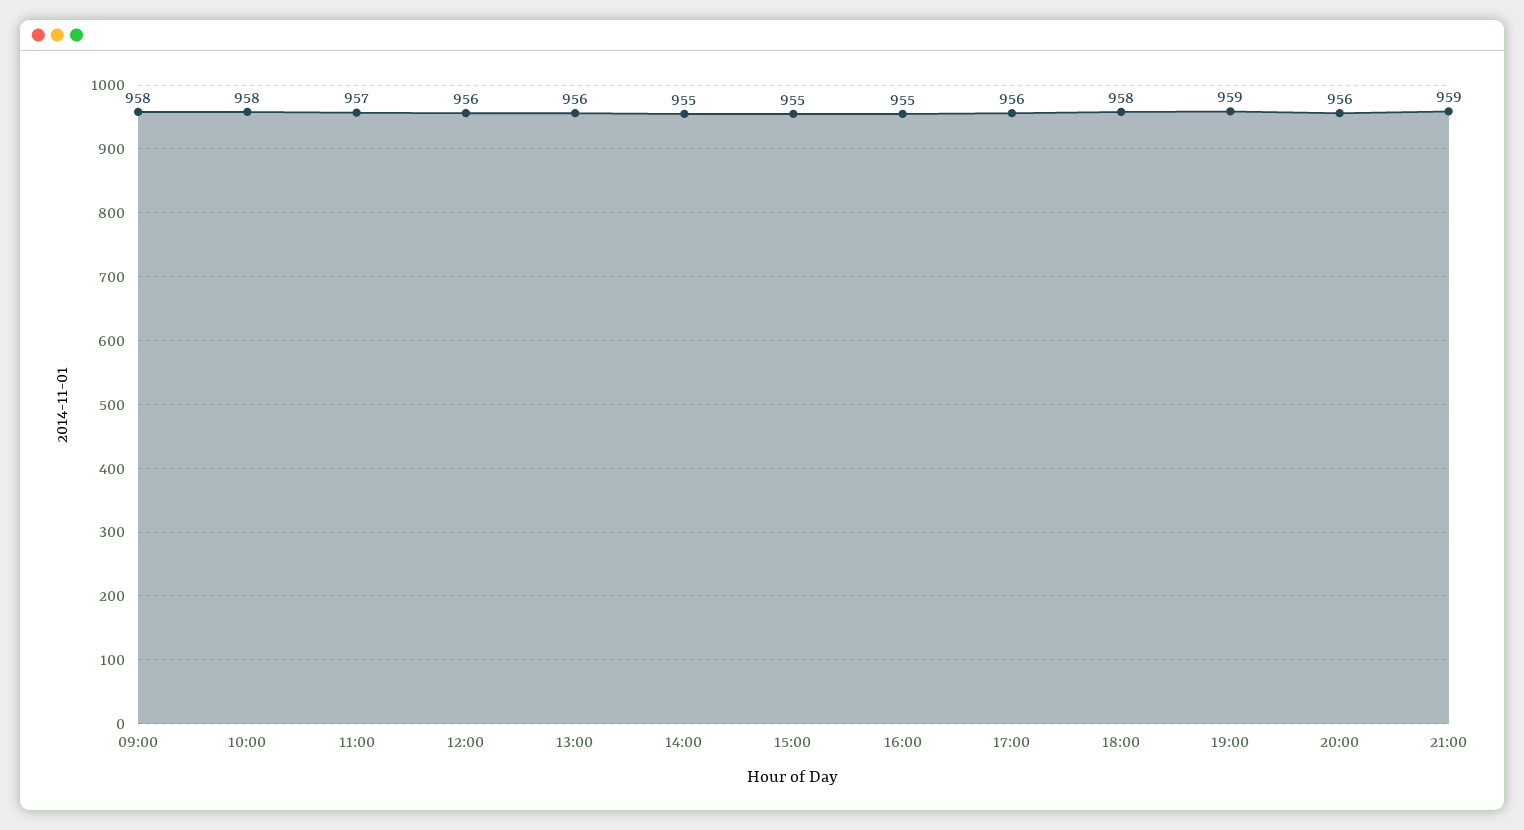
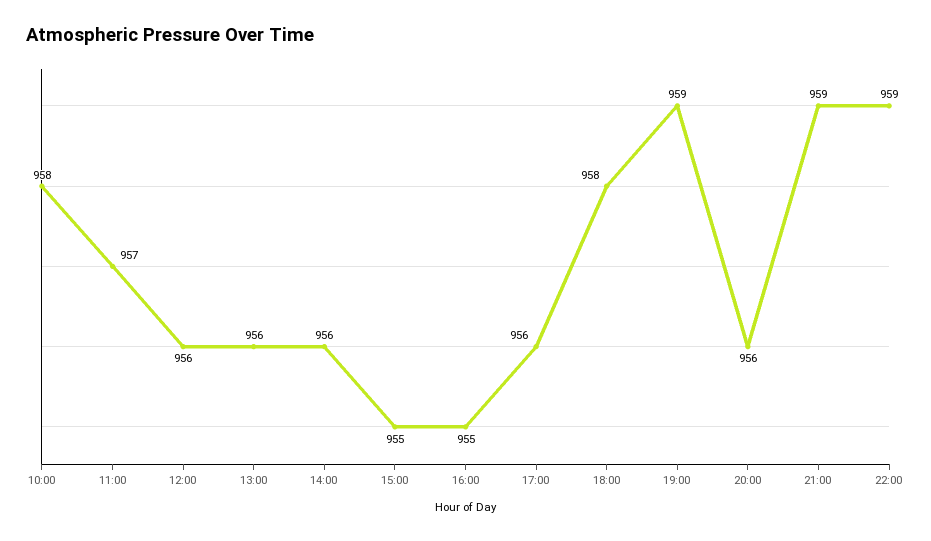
09:00: 958 -> none
14:00: 955 -> 956
22:00: none -> 959

